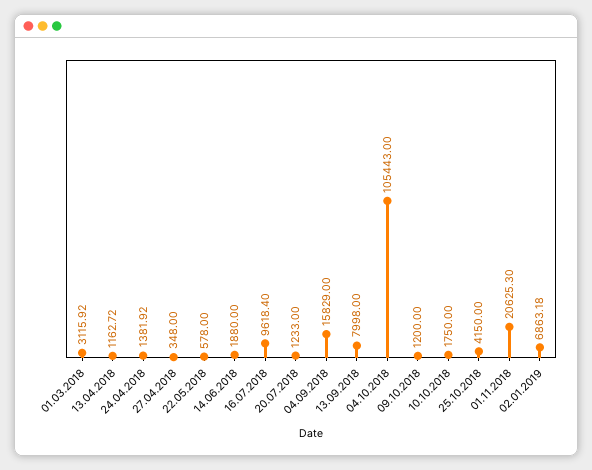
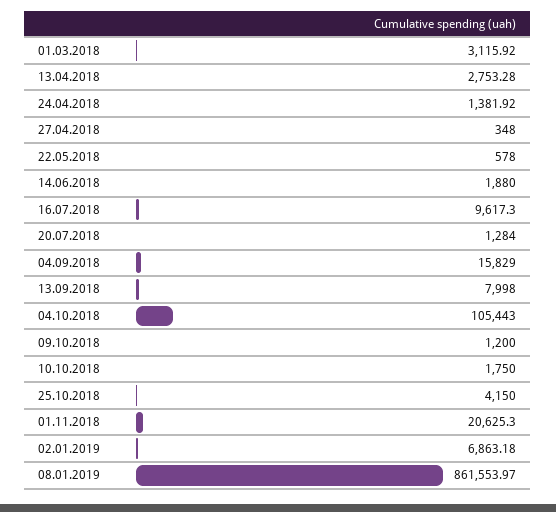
13.04.2018: 1162.72 -> 2753.28
16.07.2018: 9618.4 -> 9617.3
20.07.2018: 1233 -> 1284
08.01.2019: none -> 861553.97

